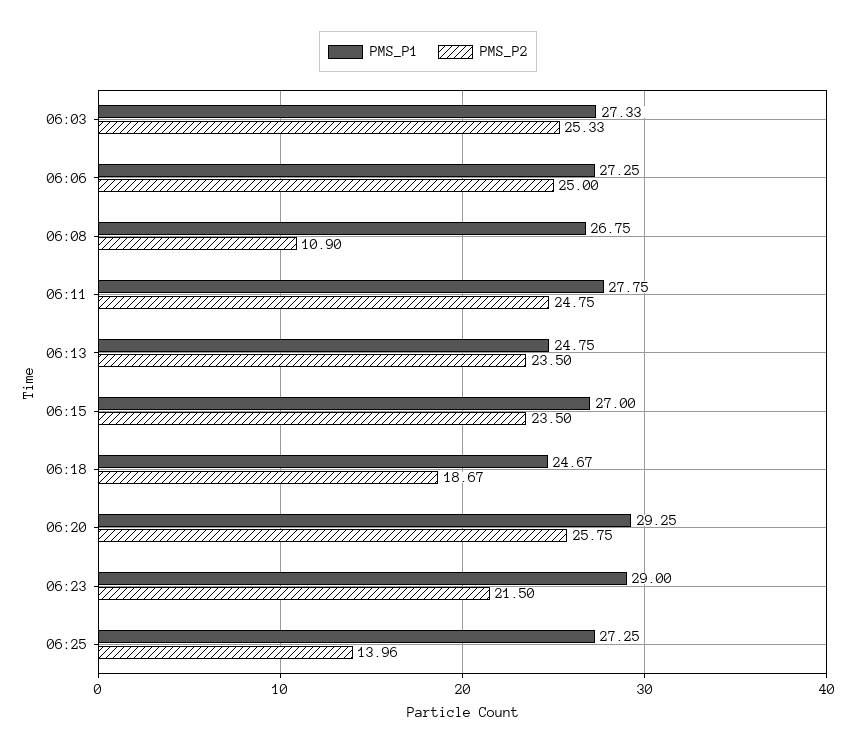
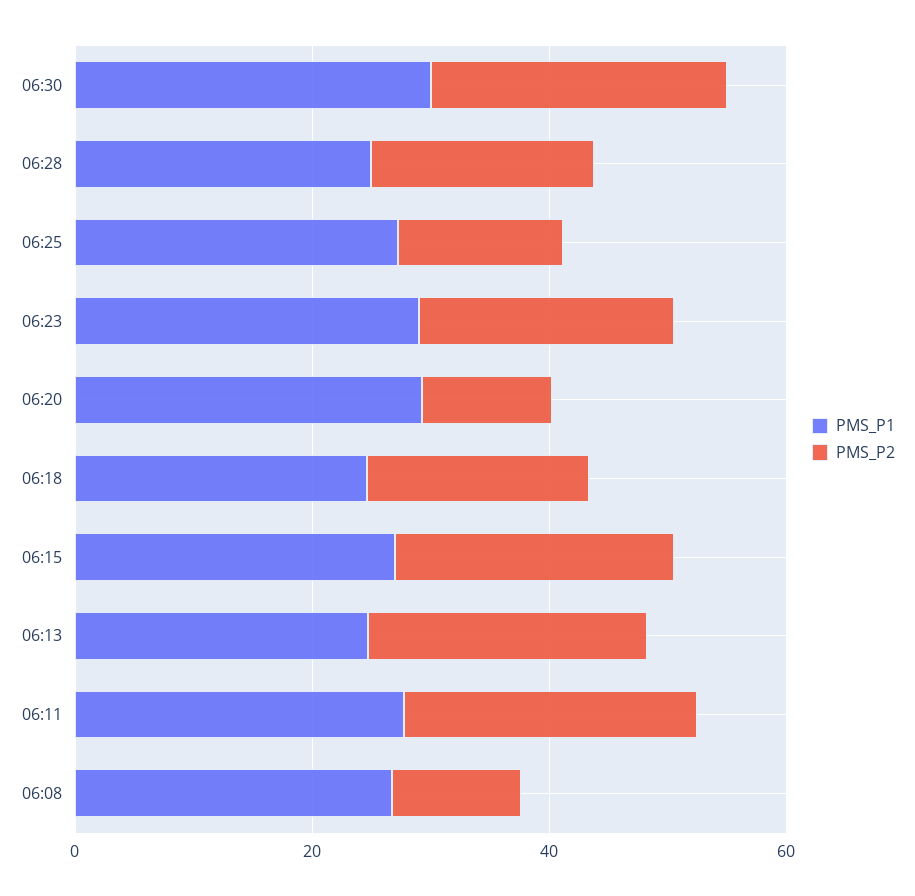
PMS_P1, 06:03: 27.33 -> none
PMS_P2, 06:03: 25.33 -> none
PMS_P1, 06:06: 27.25 -> none
PMS_P2, 06:06: 25 -> none
PMS_P2, 06:20: 25.75 -> 10
PMS_P1, 06:30: none -> 30
PMS_P2, 06:30: none -> 25
PMS_P1, 06:28: none -> 25
PMS_P2, 06:28: none -> 20

